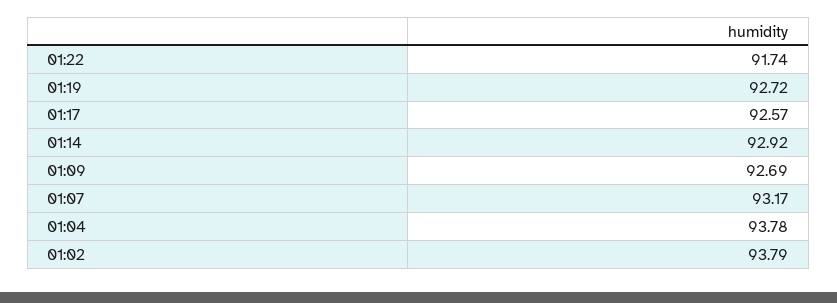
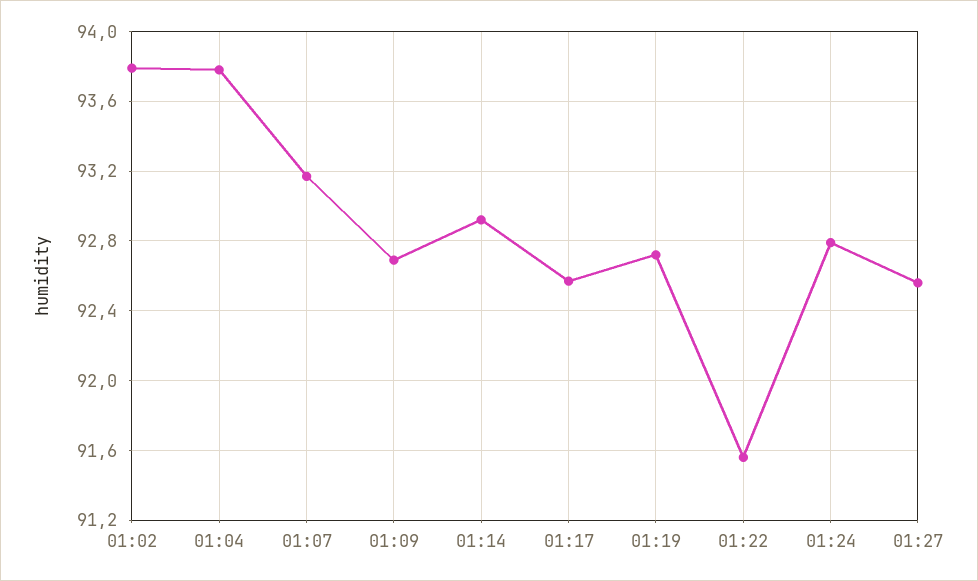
01:22: 91.74 -> 91.55
01:24: none -> 92.8
01:27: none -> 92.55

